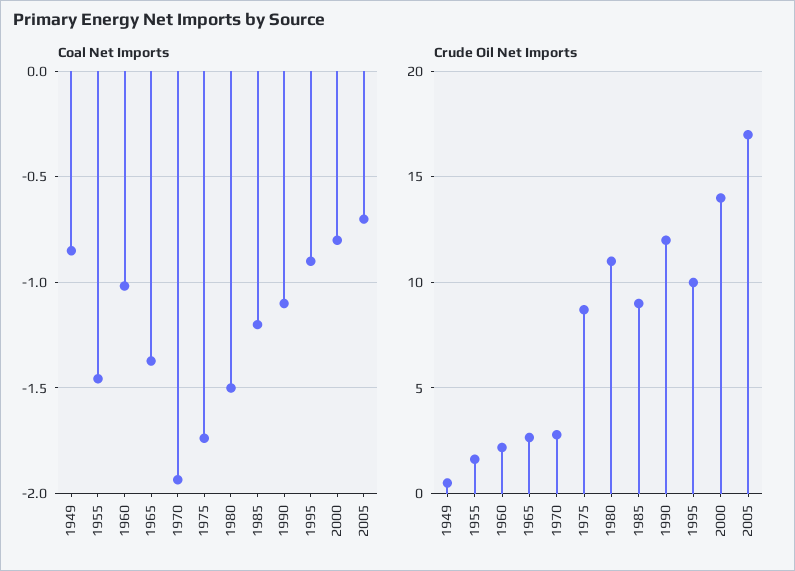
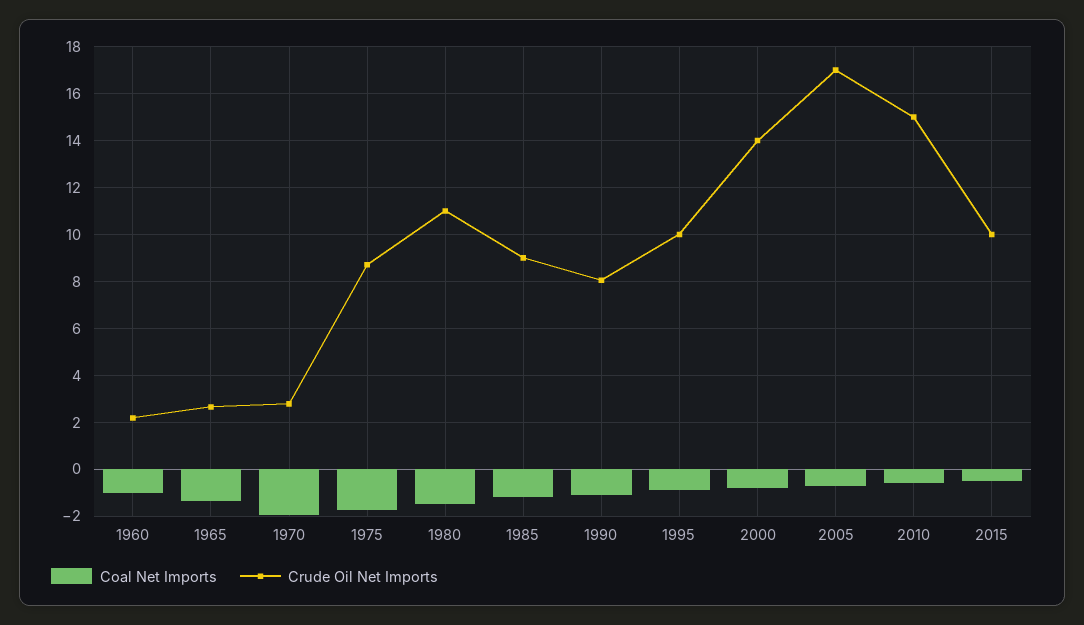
Coal Net Imports, 1949: -0.85 -> none
Coal Net Imports, 1955: -1.45 -> none
Crude Oil Net Imports, 1949: 0.5 -> none
Crude Oil Net Imports, 1955: 1.5 -> none
Crude Oil Net Imports, 1990: 12 -> 8
Coal Net Imports, 2010: none -> -0.5
Crude Oil Net Imports, 2010: none -> 15
Coal Net Imports, 2015: none -> -0.5
Crude Oil Net Imports, 2015: none -> 10

